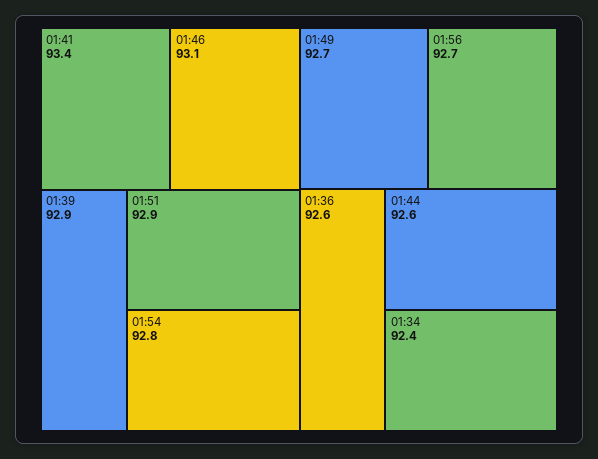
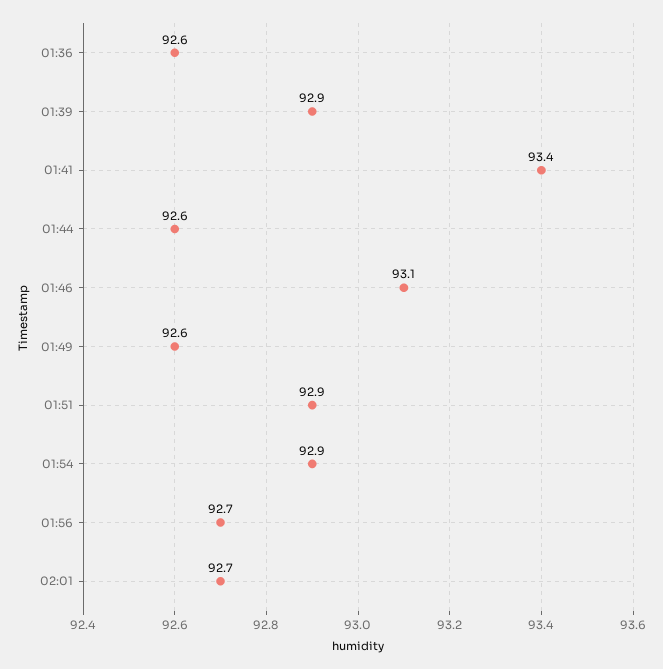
01:54: 92.8 -> 92.9
01:49: 92.7 -> 92.6
01:34: 92.4 -> none
02:01: none -> 92.7

